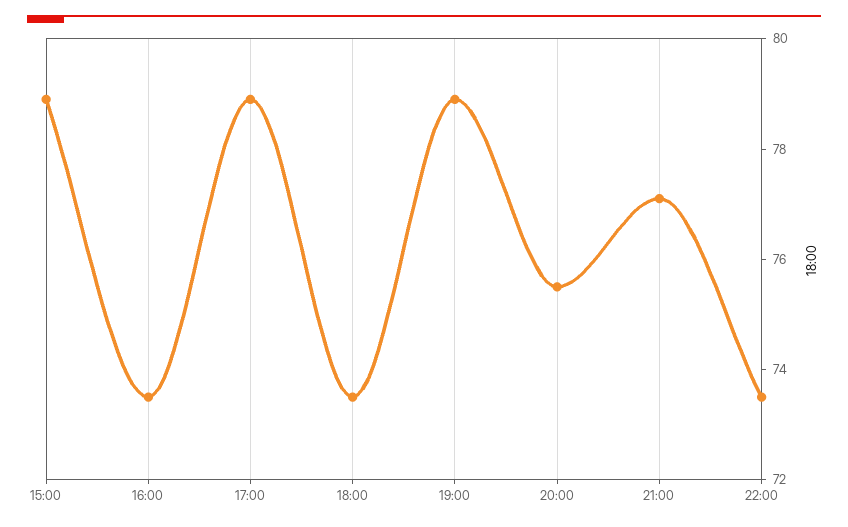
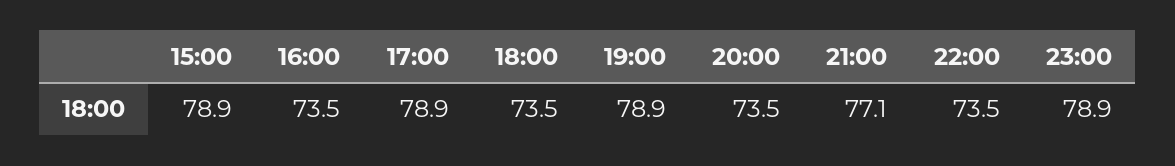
20:00: 75.5 -> 73.5
23:00: none -> 78.9

